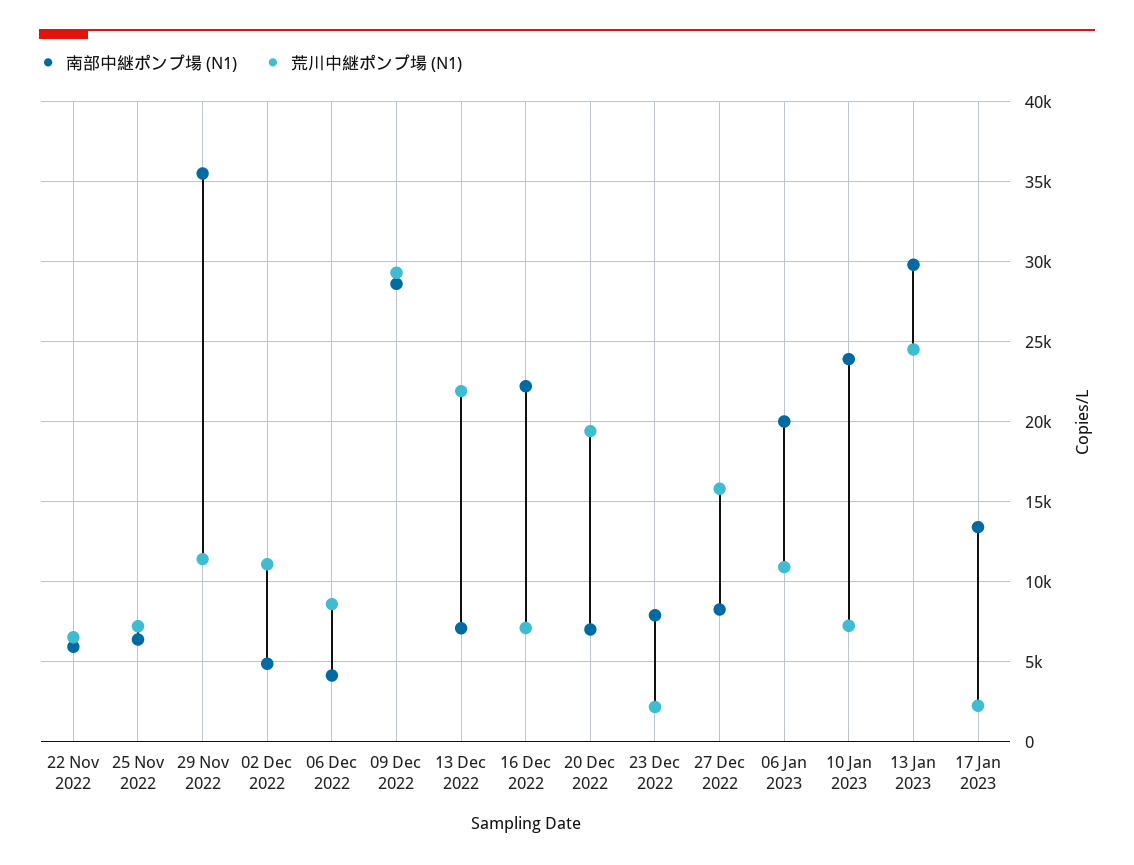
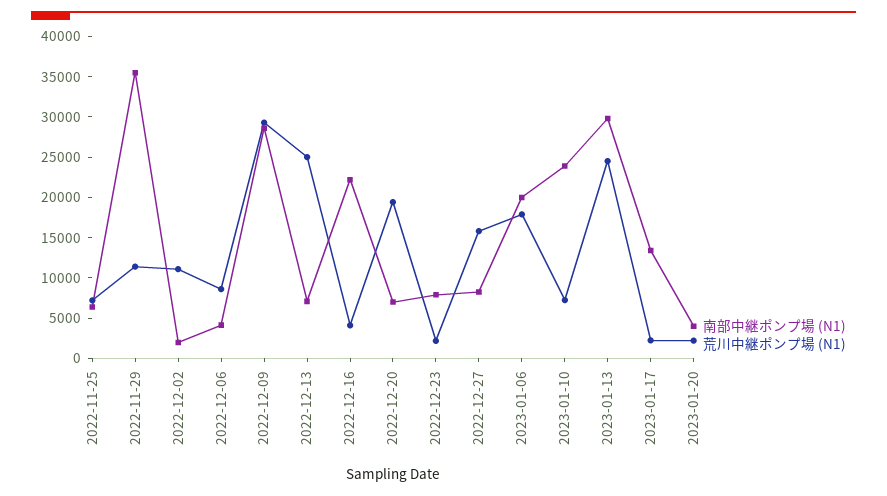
南部中継ポンプ場 (N1), 22 Nov 2022: 6000 -> none
荒川中継ポンプ場 (N1), 22 Nov 2022: 6500 -> none
南部中継ポンプ場 (N1), 02 Dec 2022: 5000 -> 2000
荒川中継ポンプ場 (N1), 13 Dec 2022: 22000 -> 25000
荒川中継ポンプ場 (N1), 16 Dec 2022: 7000 -> 4000
荒川中継ポンプ場 (N1), 06 Jan 2023: 11000 -> 18000
南部中継ポンプ場 (N1), 2023-01-20: none -> 4000
荒川中継ポンプ場 (N1), 2023-01-20: none -> 2000

